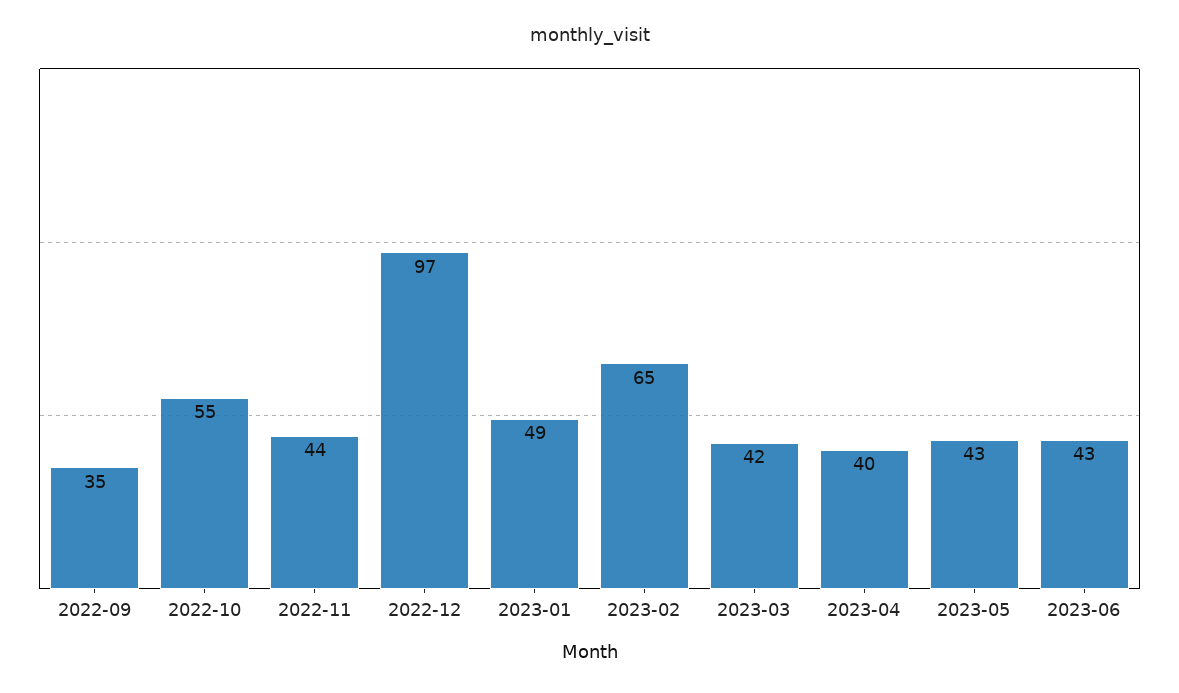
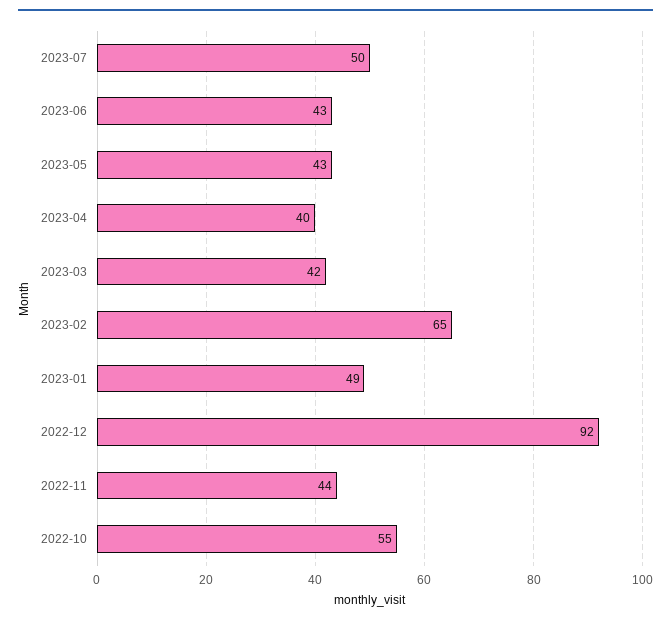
2022-09: 35 -> none
2022-12: 97 -> 92
2023-07: none -> 50

